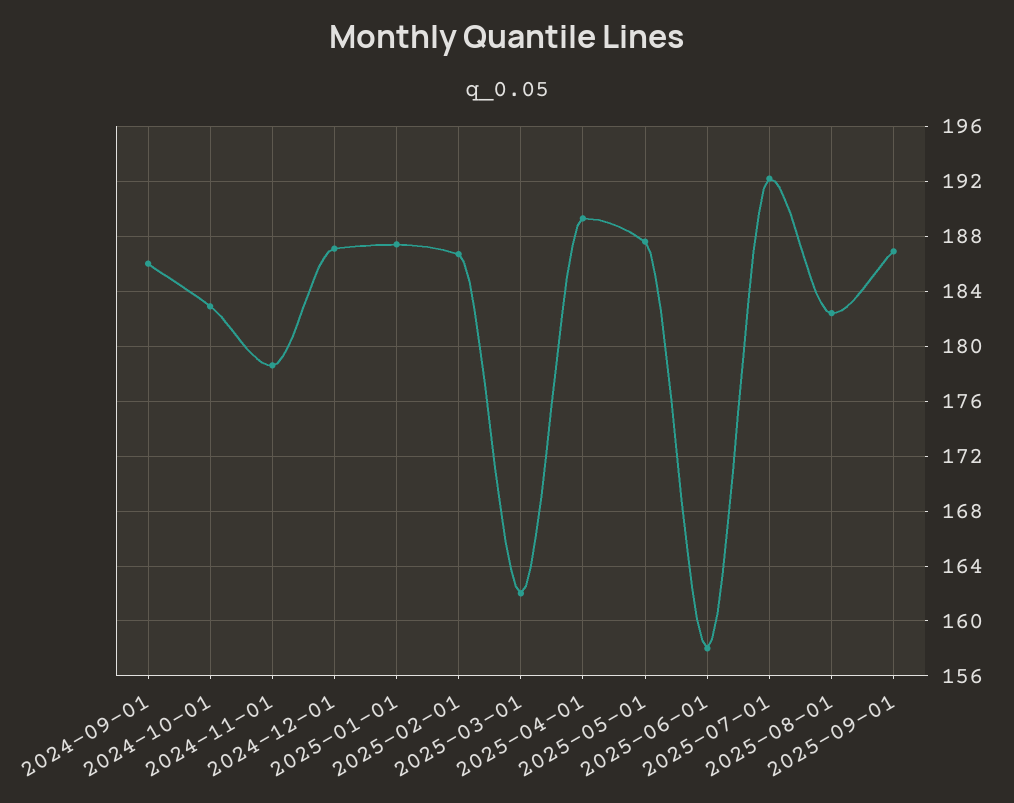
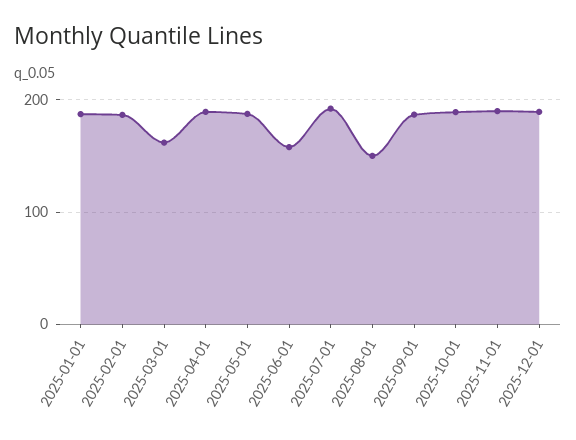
2024-09-01: 186 -> none
2024-10-01: 183 -> none
2024-11-01: 178.5 -> none
2024-12-01: 187 -> none
2025-08-01: 182.5 -> 150
2025-10-01: none -> 190
2025-11-01: none -> 190
2025-12-01: none -> 190

